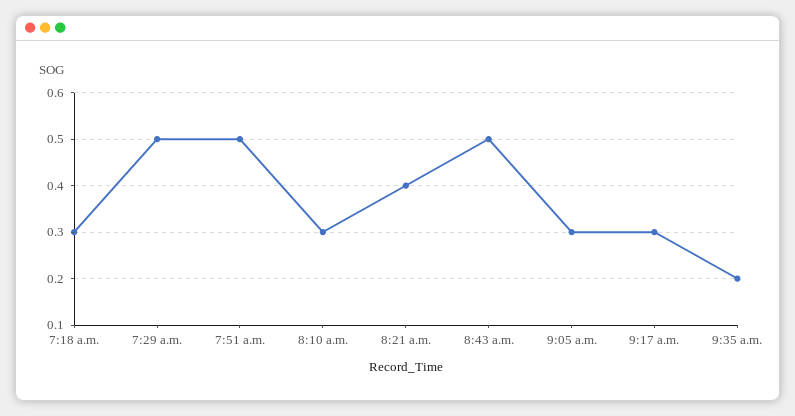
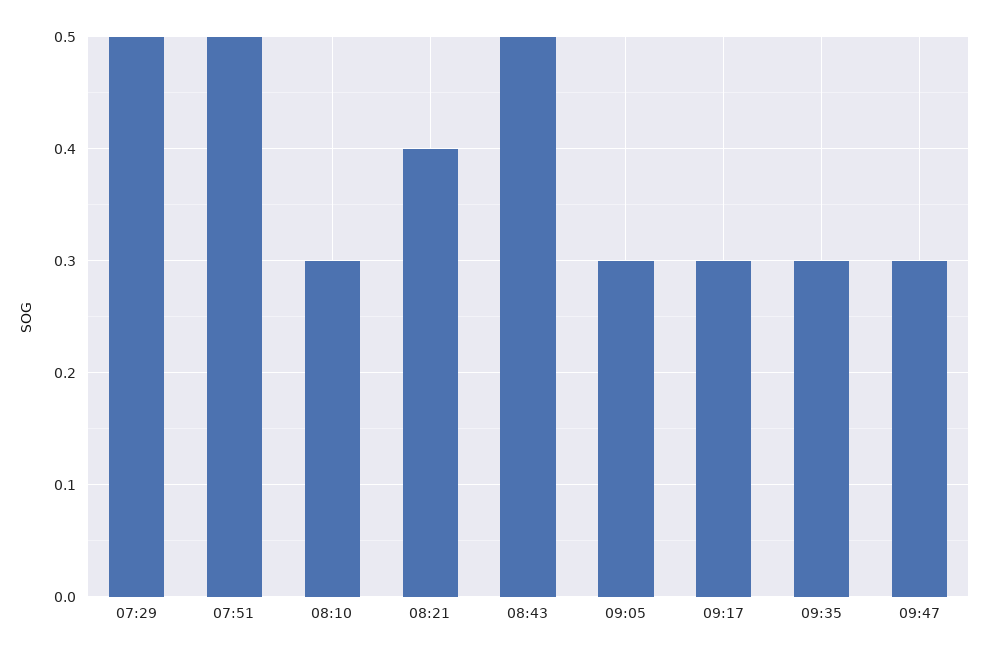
7:18 a.m.: 0.3 -> none
9:35 a.m.: 0.2 -> 0.3
09:47: none -> 0.3

